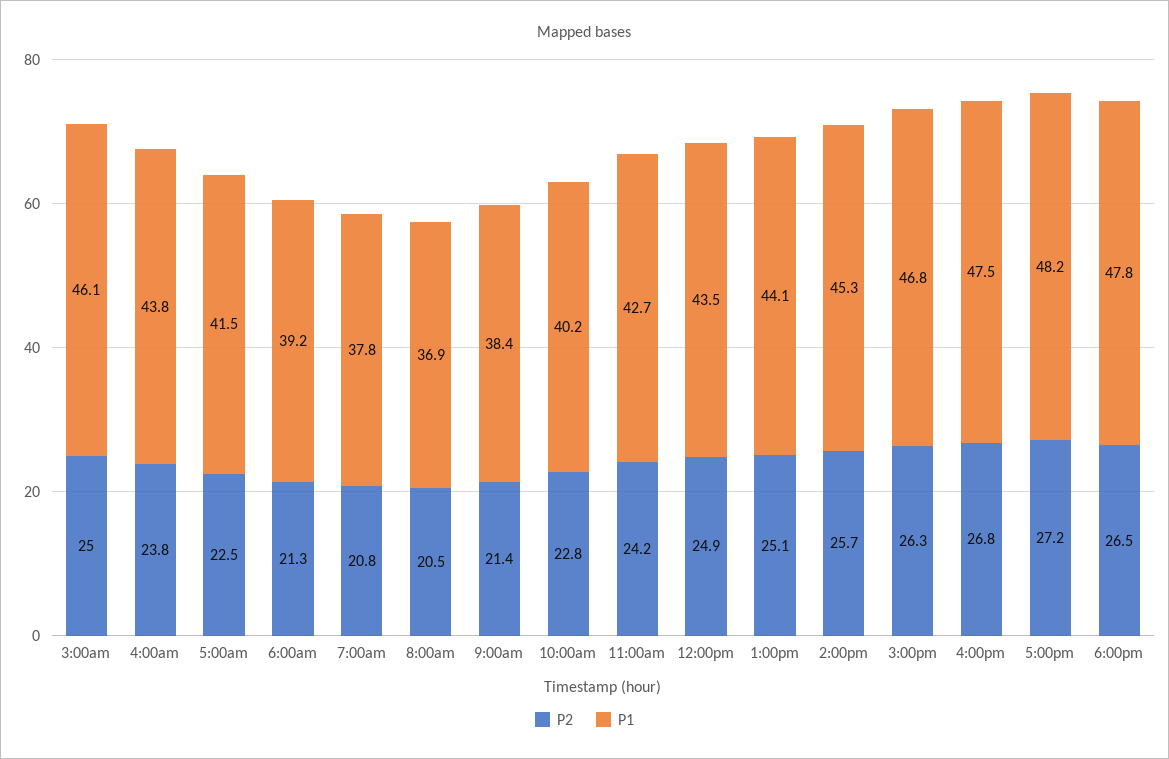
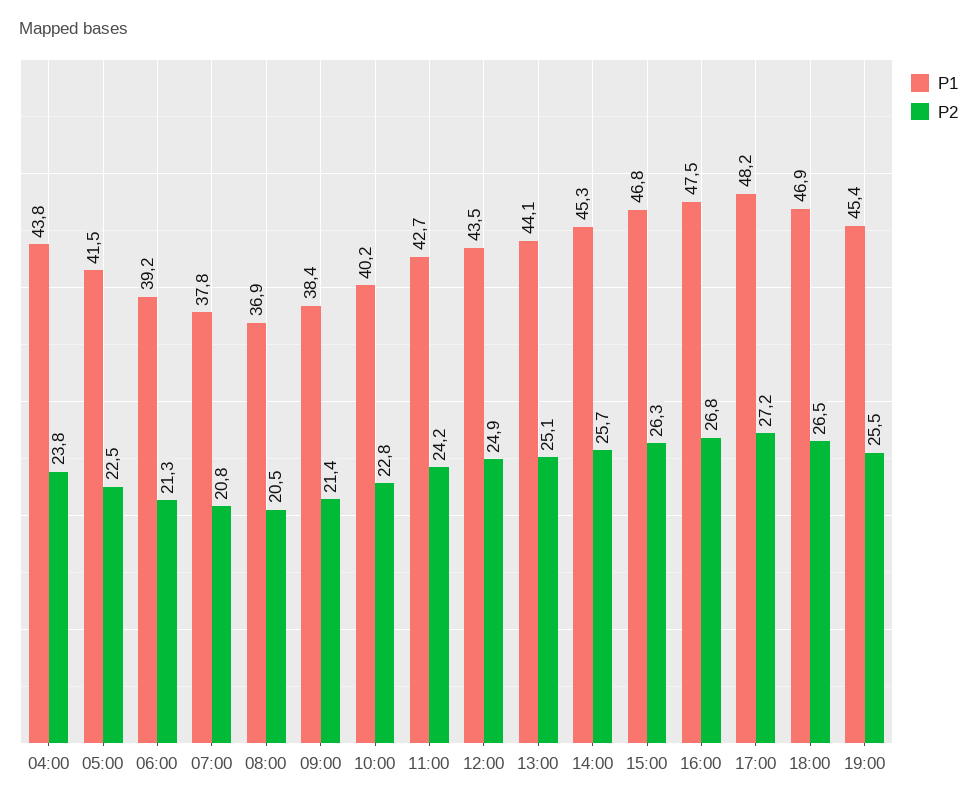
P2, 3:00am: 25 -> none
P1, 3:00am: 46.1 -> none
P1, 6:00pm: 47.8 -> 46.9
P1, 19:00: none -> 45.4
P2, 19:00: none -> 25.5

